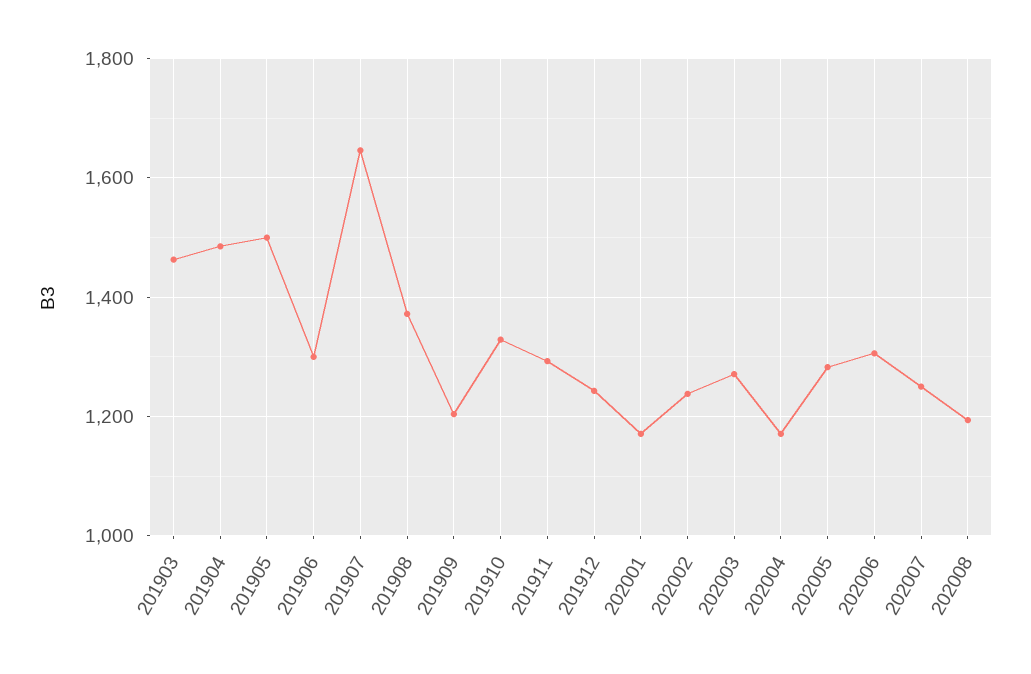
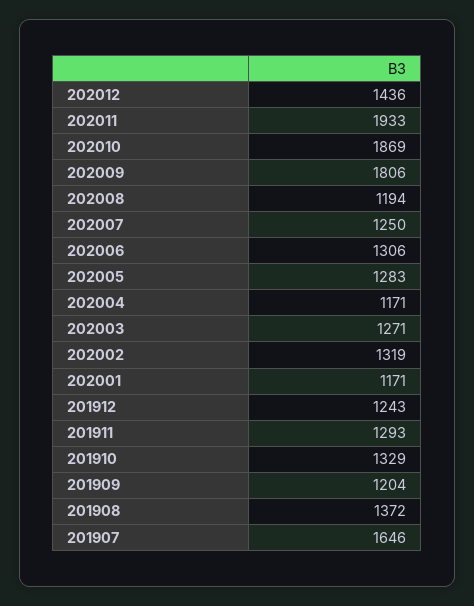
201903: 1460 -> none
201904: 1480 -> none
201905: 1500 -> none
201906: 1300 -> none
202002: 1240 -> 1319
202012: none -> 1436
202011: none -> 1933
202010: none -> 1869
202009: none -> 1806

